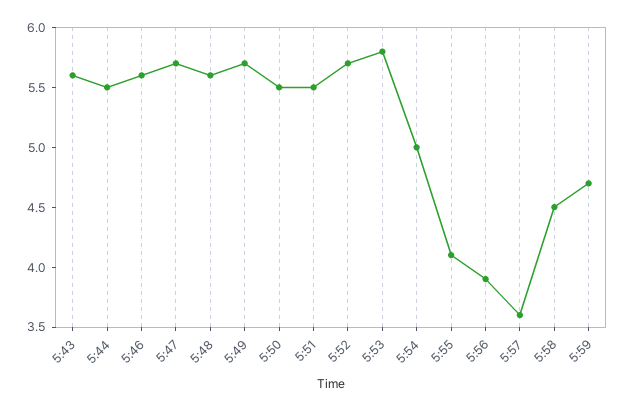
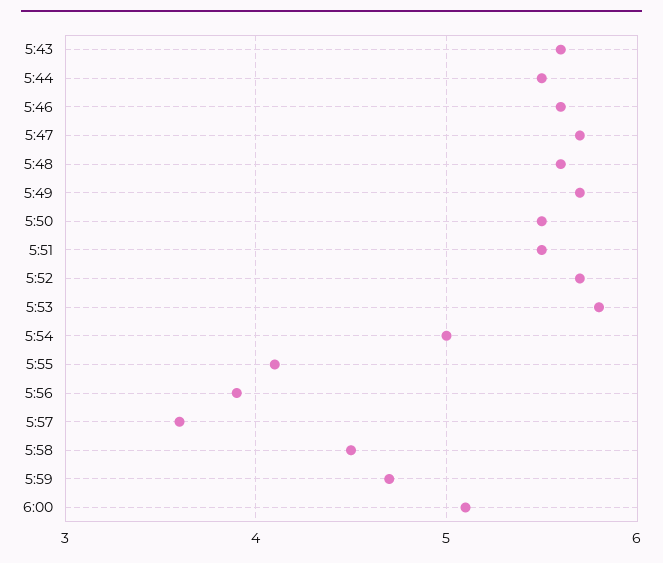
6:00: none -> 5.1

